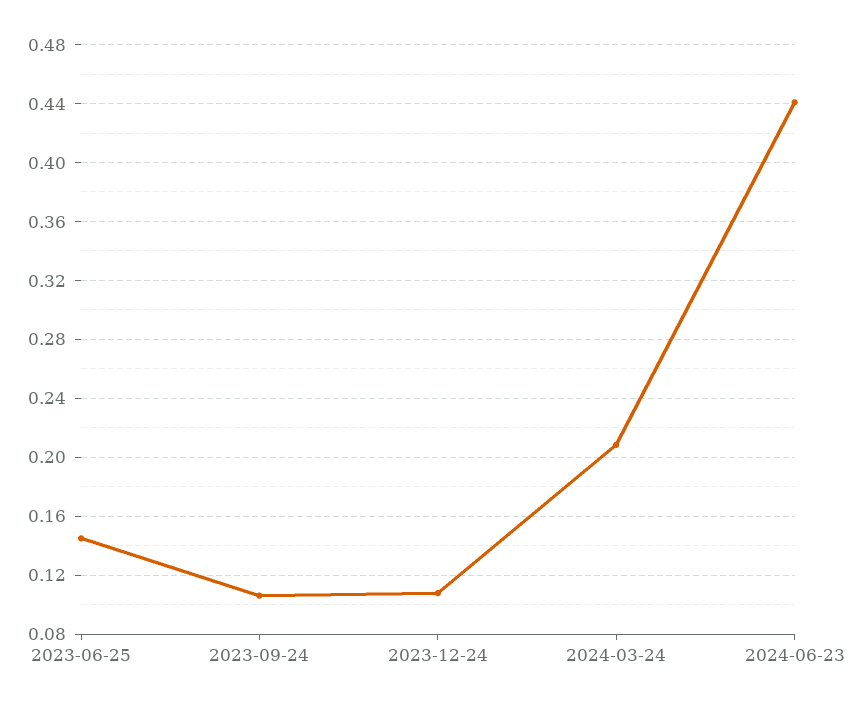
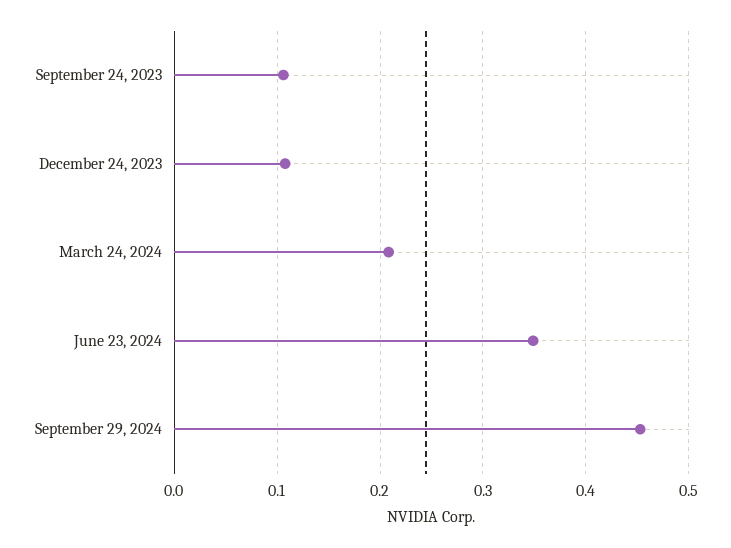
2023-06-25: 0.145 -> none
2024-06-23: 0.44 -> 0.35
September 29, 2024: none -> 0.45

